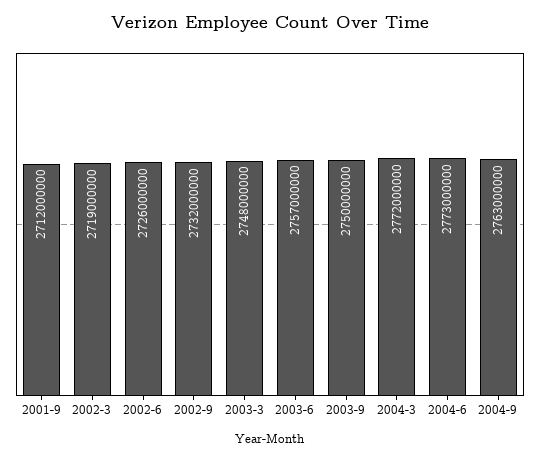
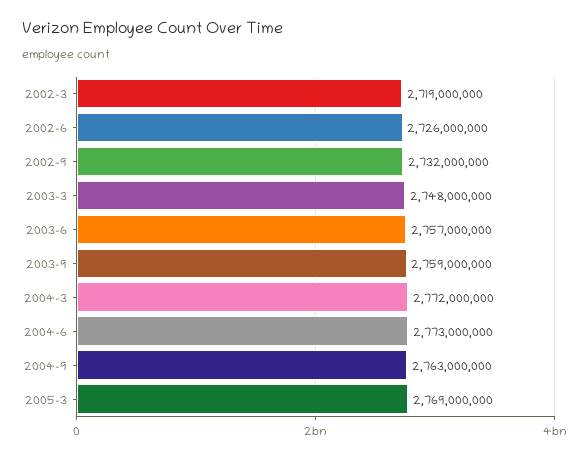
2001-9: 2712000000 -> none
2003-9: 2750000000 -> 2759000000
2005-3: none -> 2769000000

